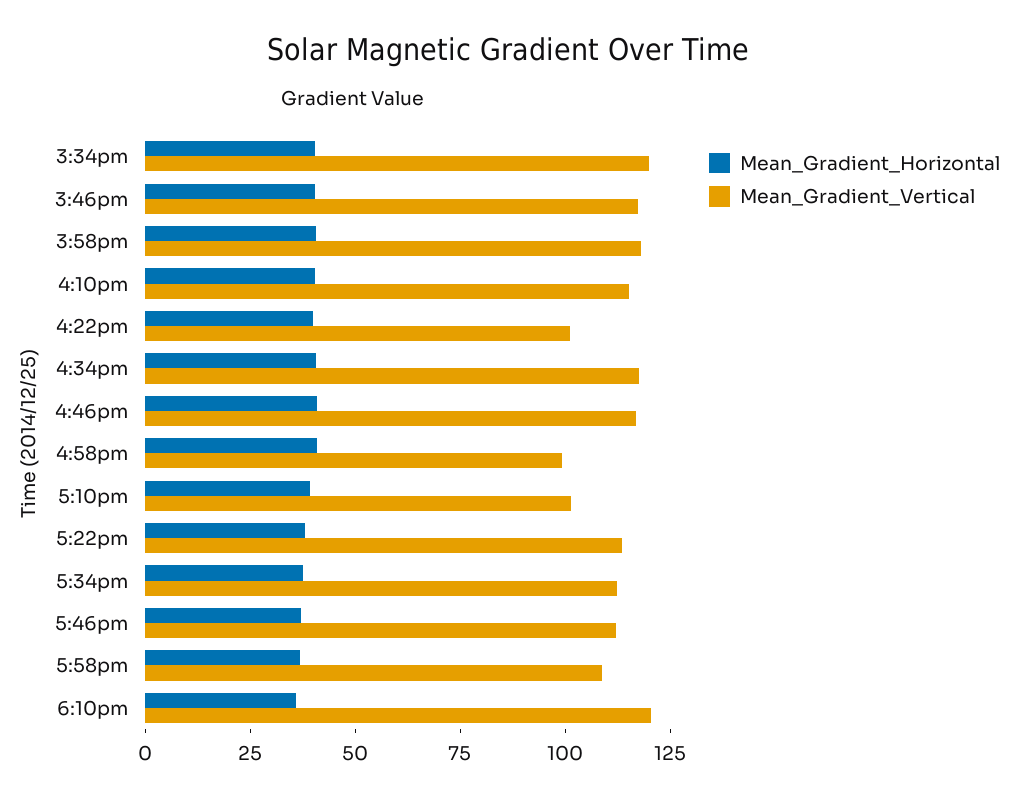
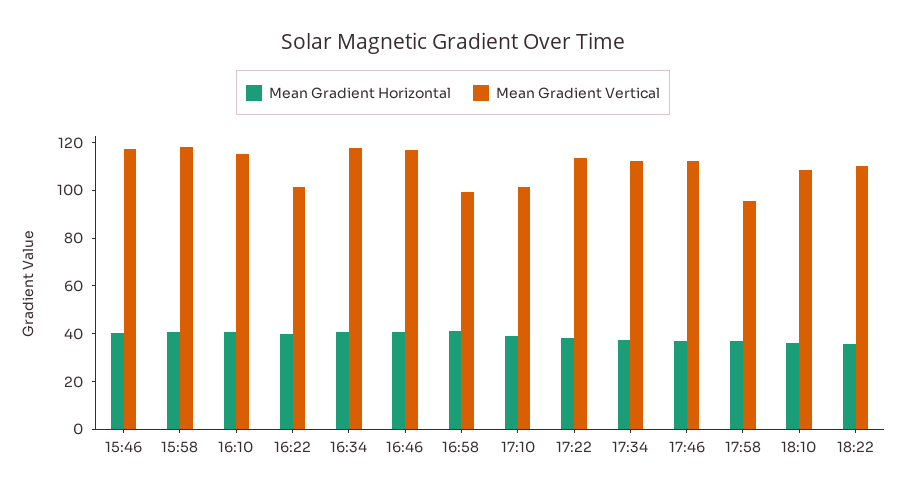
Mean_Gradient_Horizontal, 3:34pm: 40 -> none
Mean_Gradient_Vertical, 3:34pm: 120 -> none
Mean_Gradient_Vertical, 5:58pm: 110 -> 95
Mean_Gradient_Vertical, 6:10pm: 120 -> 110
Mean_Gradient_Horizontal, 18:22: none -> 35
Mean_Gradient_Vertical, 18:22: none -> 110

